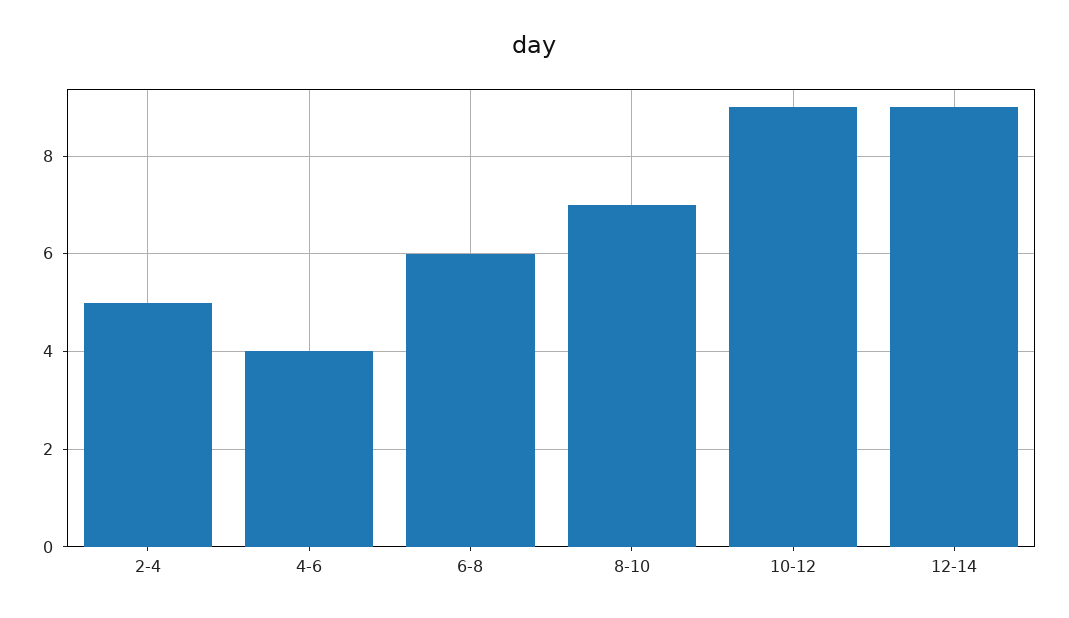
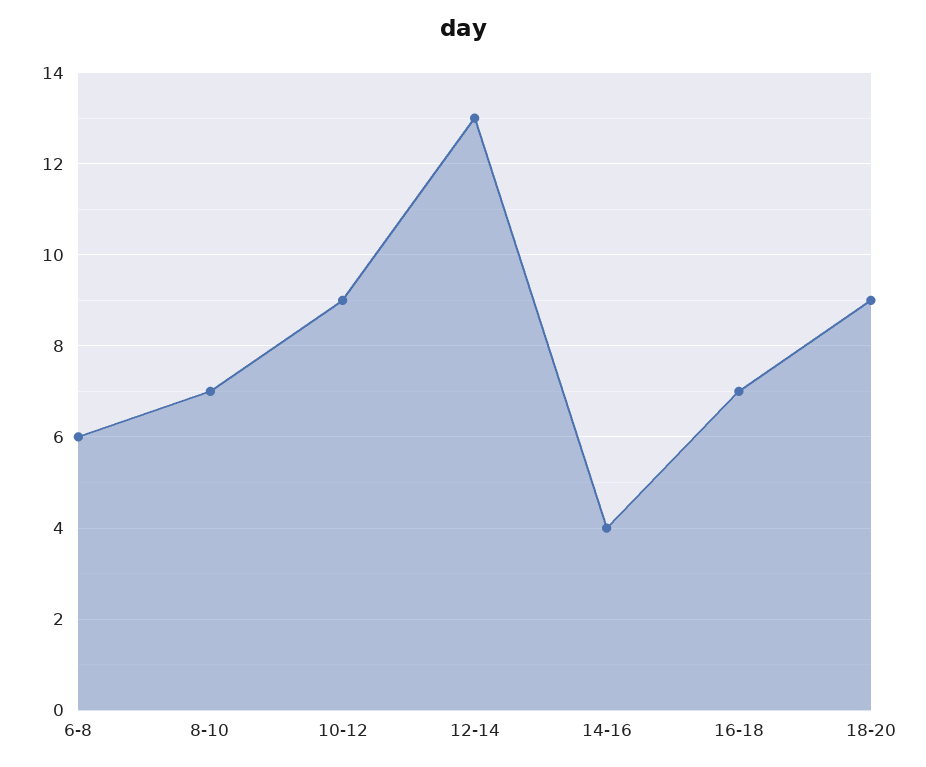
2-4: 5 -> none
4-6: 4 -> none
12-14: 9 -> 13
14-16: none -> 4
16-18: none -> 7
18-20: none -> 9

